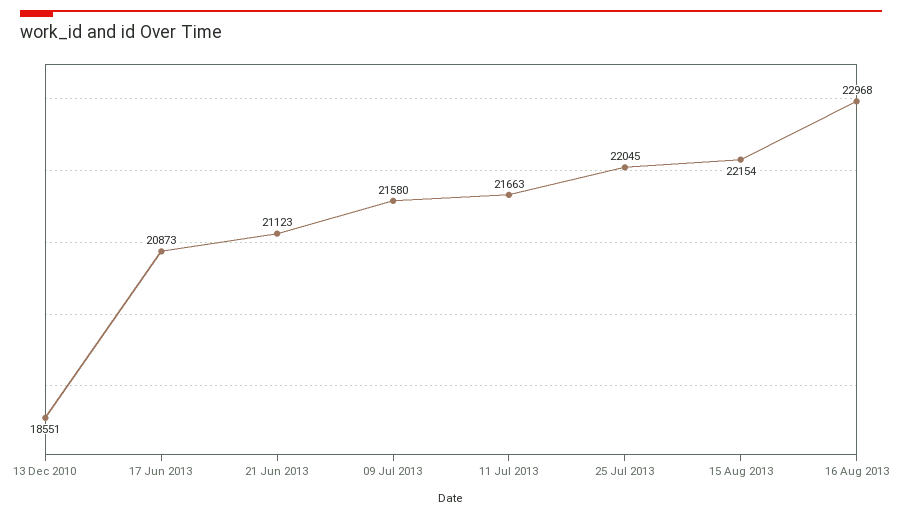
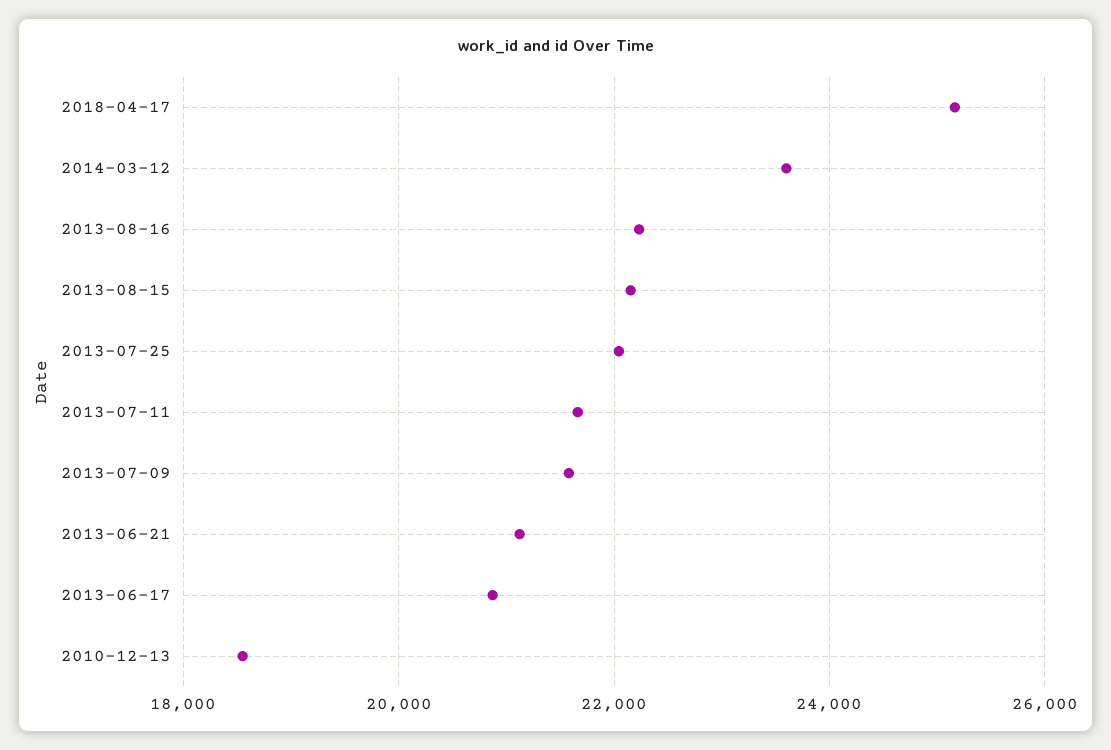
16 Aug 2013: 22968 -> 22200
2018-04-17: none -> 25200
2014-03-12: none -> 23600

